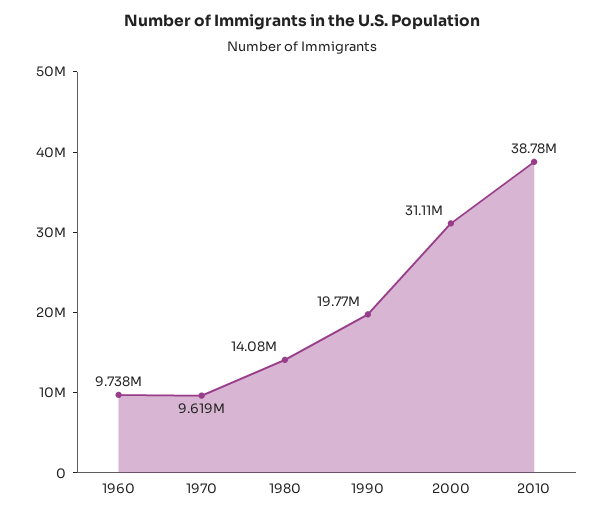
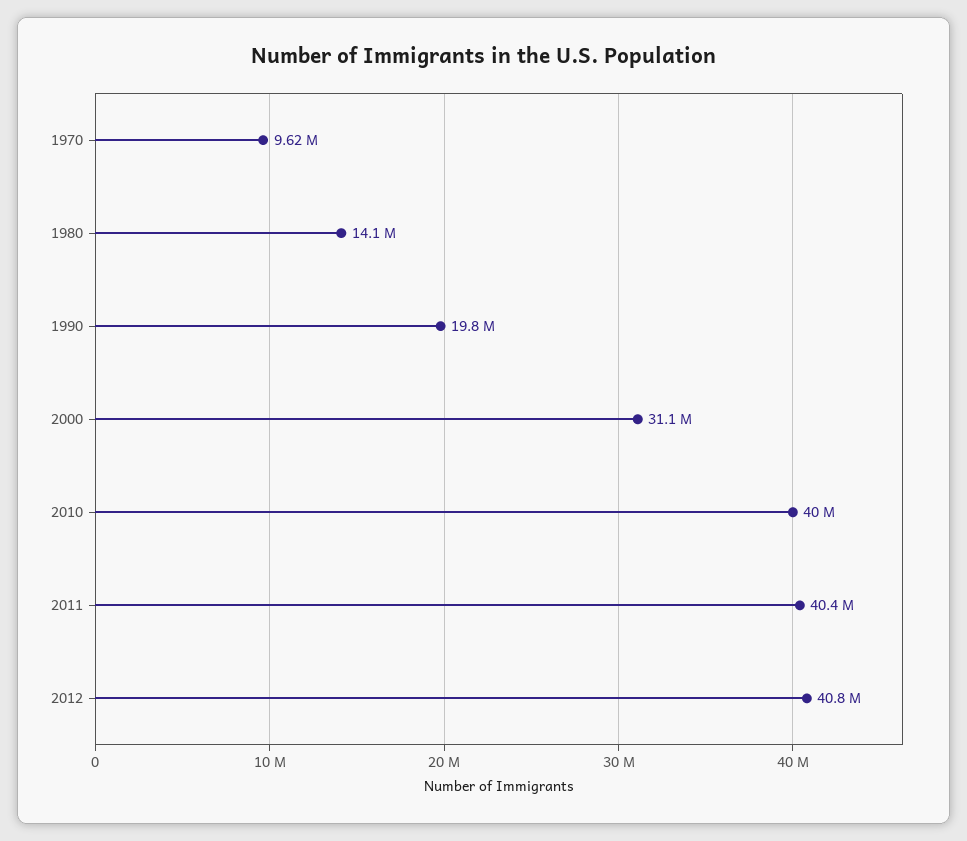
1960: 9738000 -> none
2010: 38780000 -> 40000000
2011: none -> 40400000
2012: none -> 40800000

